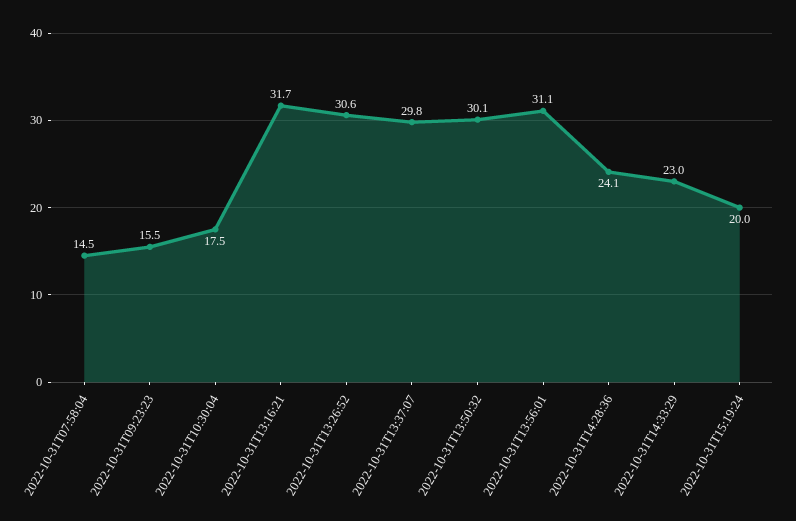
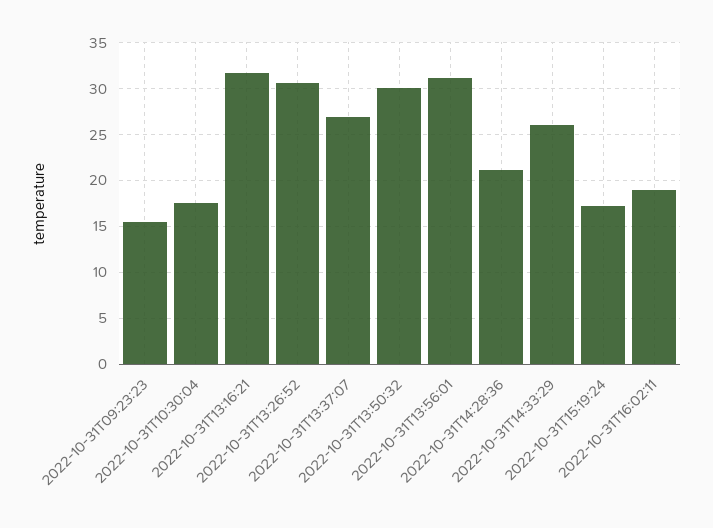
2022-10-31T07:58:04: 14.5 -> none
2022-10-31T13:37:07: 29.8 -> 27
2022-10-31T14:28:36: 24.1 -> 21
2022-10-31T14:33:29: 23 -> 26
2022-10-31T15:19:24: 20 -> 17
2022-10-31T16:02:11: none -> 19

